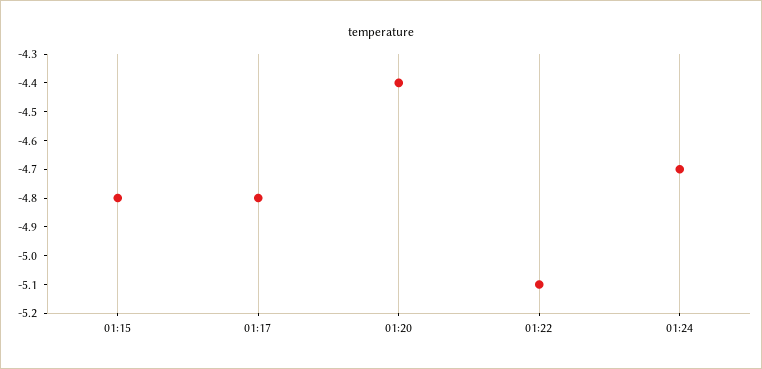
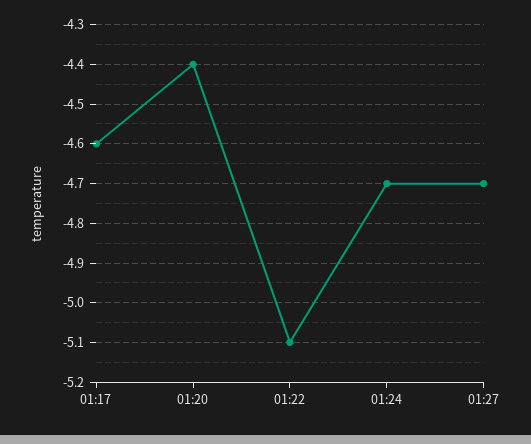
01:15: -4.8 -> none
01:17: -4.8 -> -4.6
01:27: none -> -4.7

